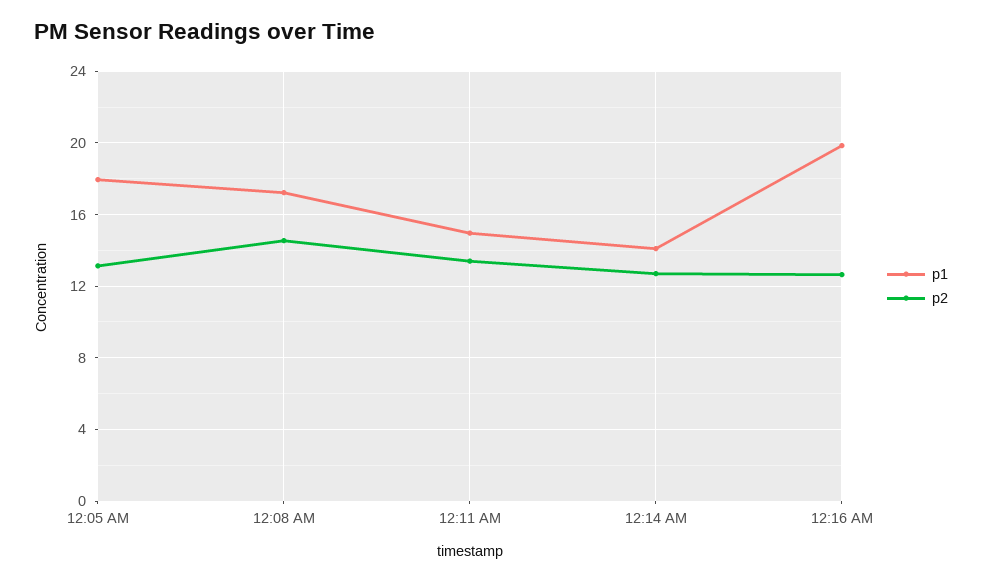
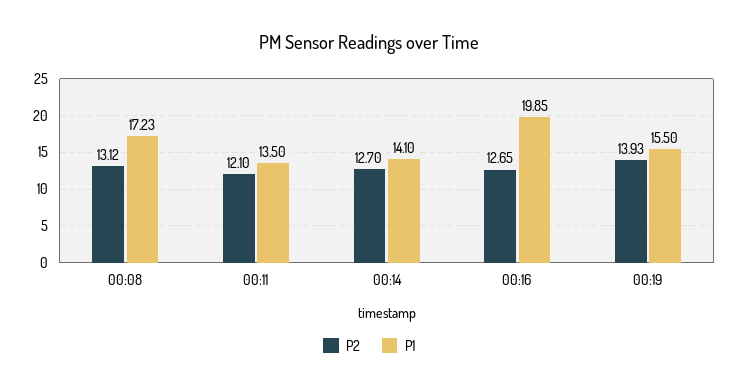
p1, 12:05 AM: 18 -> none
p2, 12:05 AM: 13 -> none
p2, 12:08 AM: 14.5 -> 13.12
p1, 12:11 AM: 15 -> 13.5
p2, 12:11 AM: 13.5 -> 12.1
p2, 00:19: none -> 13.93
p1, 00:19: none -> 15.5

